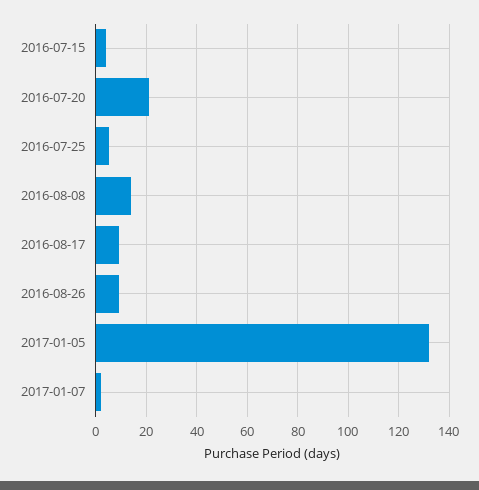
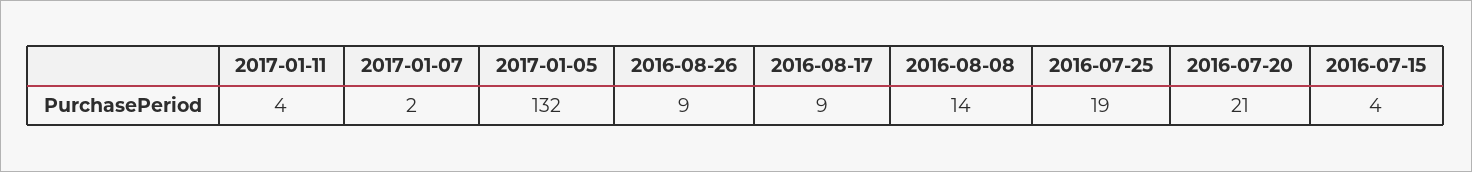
2016-07-25: 5 -> 19
2017-01-11: none -> 4

